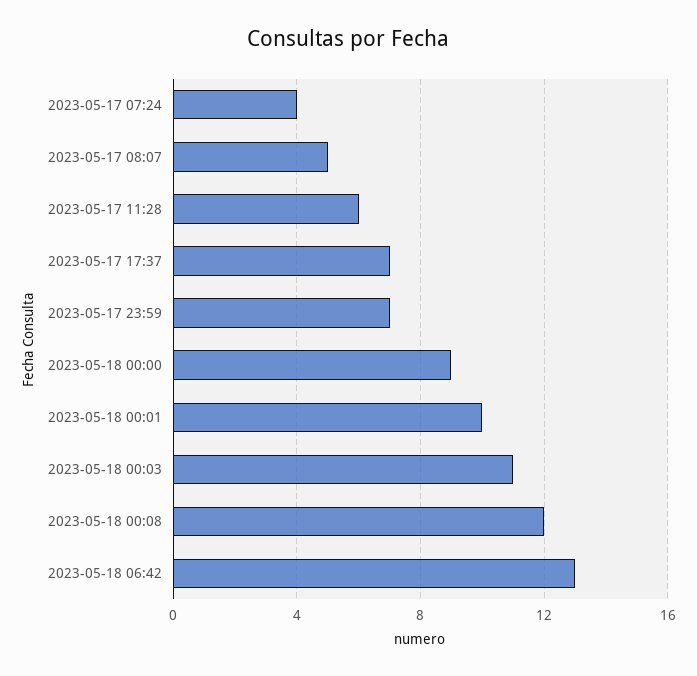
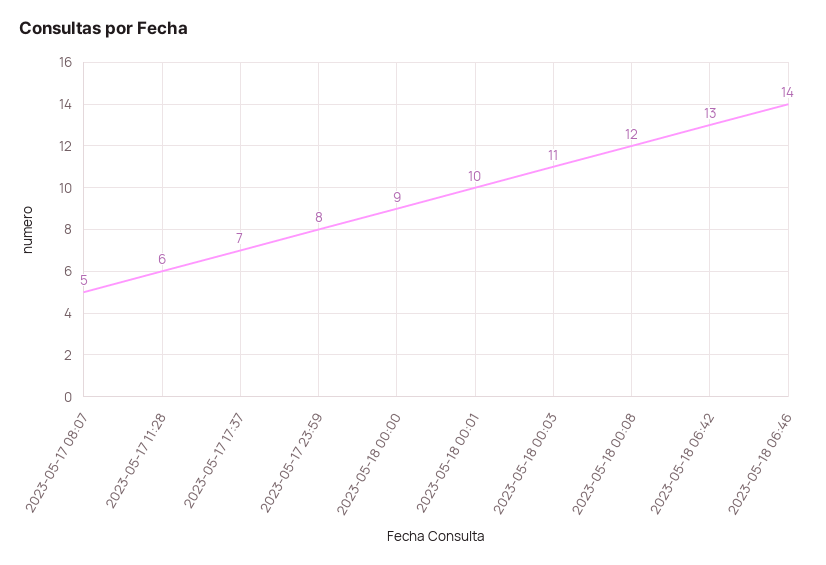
2023-05-17 07:24: 4 -> none
2023-05-17 23:59: 7 -> 8
2023-05-18 06:46: none -> 14

